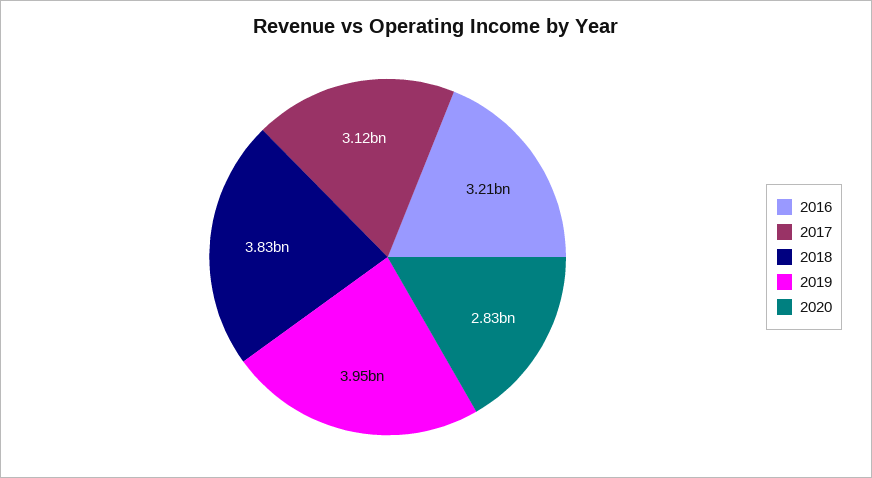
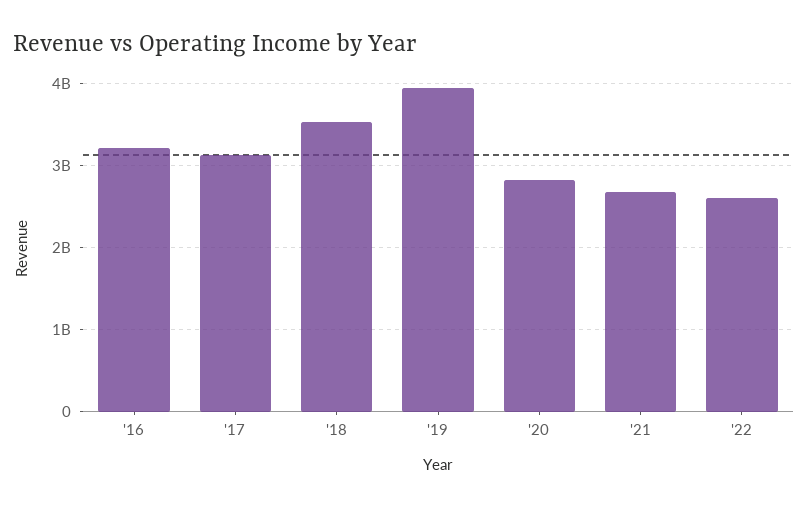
2018: 3830000000 -> 3500000000
'21: none -> 2700000000
'22: none -> 2600000000

